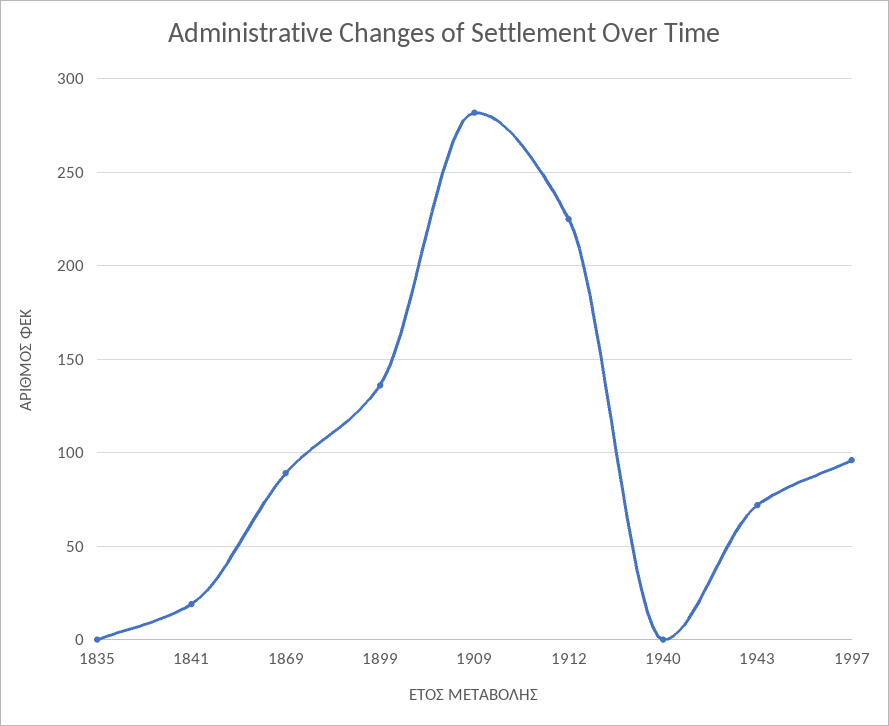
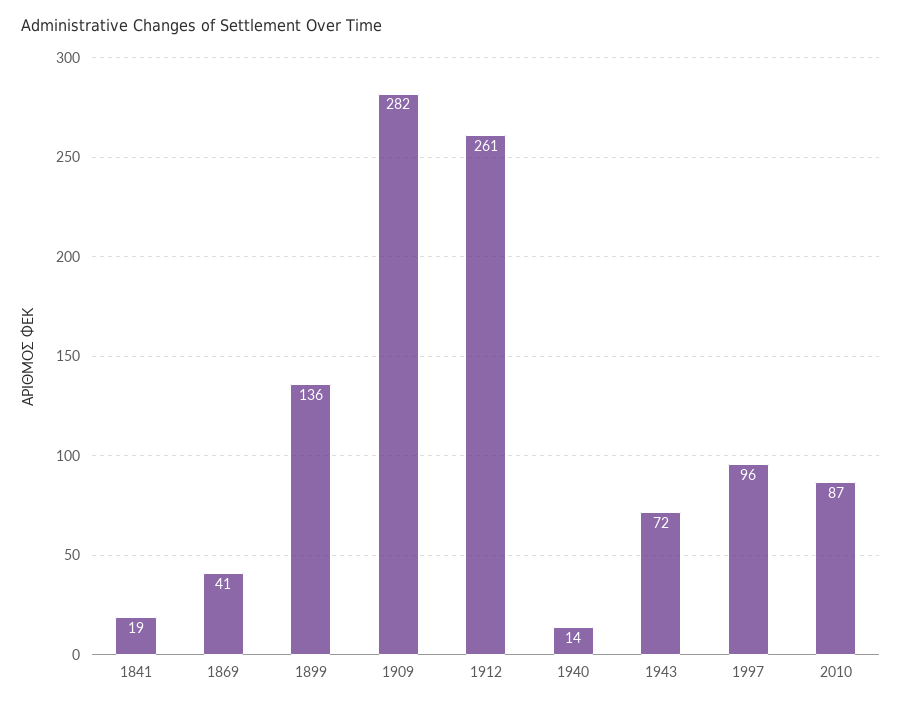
1835: 0 -> none
1869: 90 -> 41
1912: 225 -> 261
1940: 0 -> 14
2010: none -> 87

